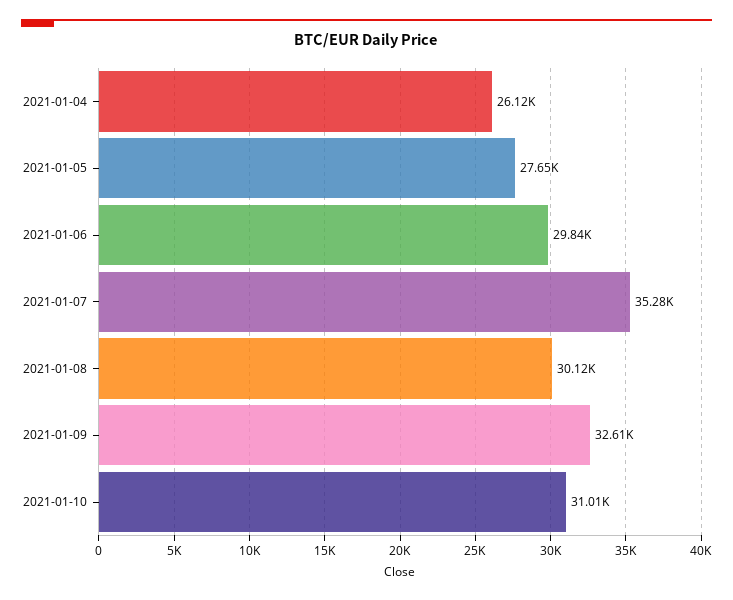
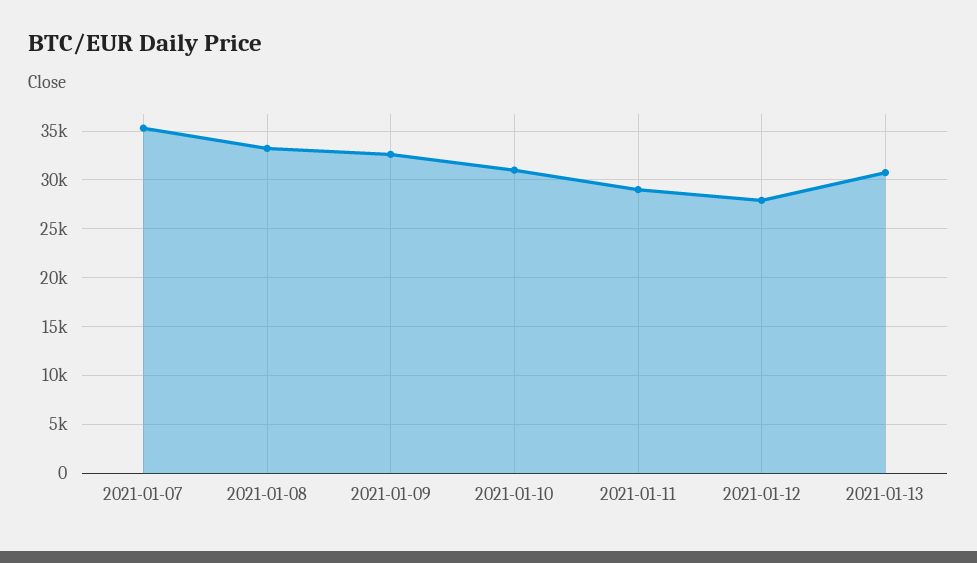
2021-01-04: 26120 -> none
2021-01-05: 27650 -> none
2021-01-06: 29840 -> none
2021-01-08: 30120 -> 33000
2021-01-11: none -> 29000
2021-01-12: none -> 28000
2021-01-13: none -> 31000

